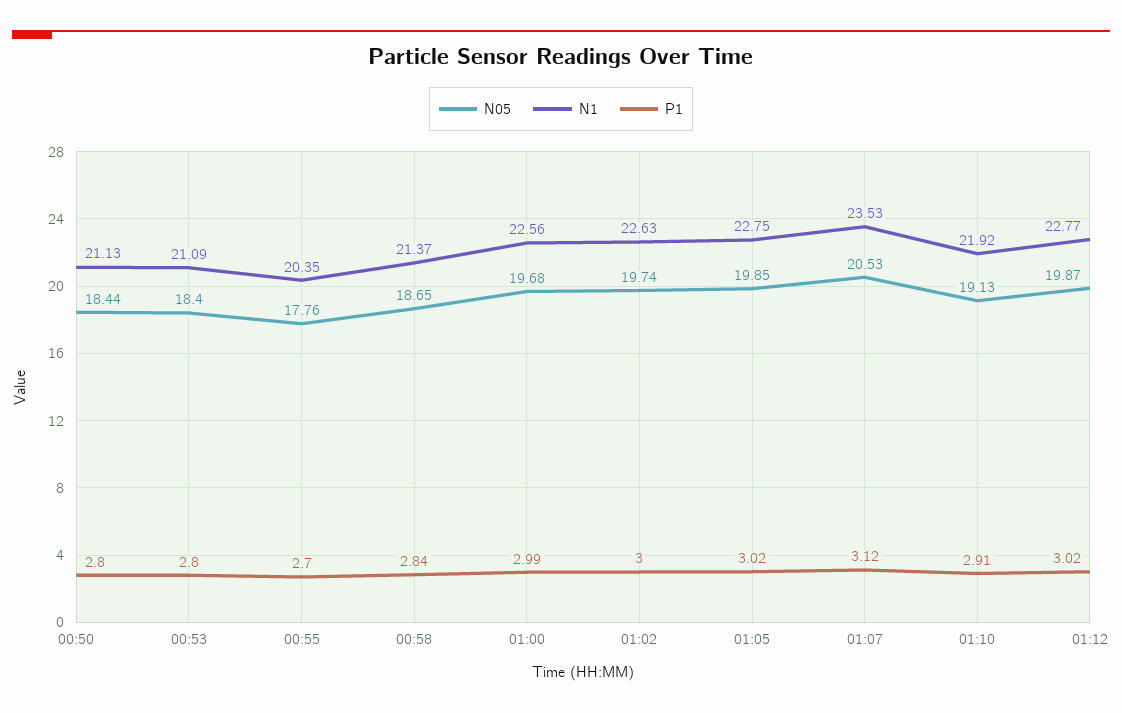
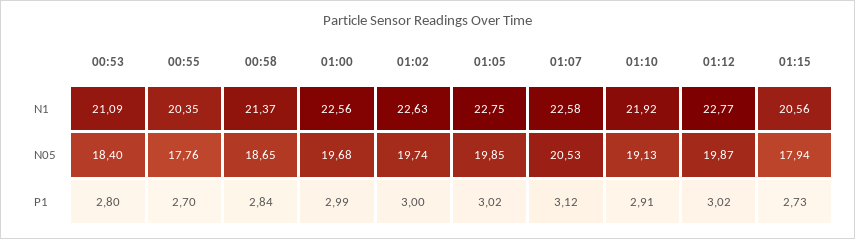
N05, 00:50: 18.44 -> none
N1, 00:50: 21.13 -> none
P1, 00:50: 2.8 -> none
N1, 01:07: 23.53 -> 22.58
N1, 01:15: none -> 20.56
N05, 01:15: none -> 17.94
P1, 01:15: none -> 2.73

